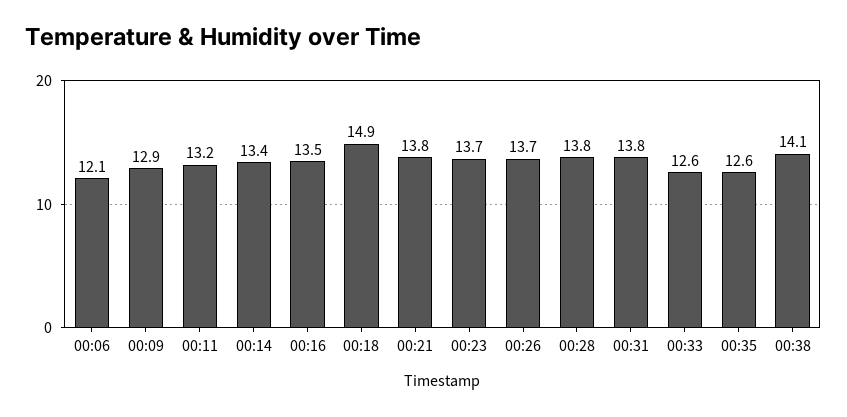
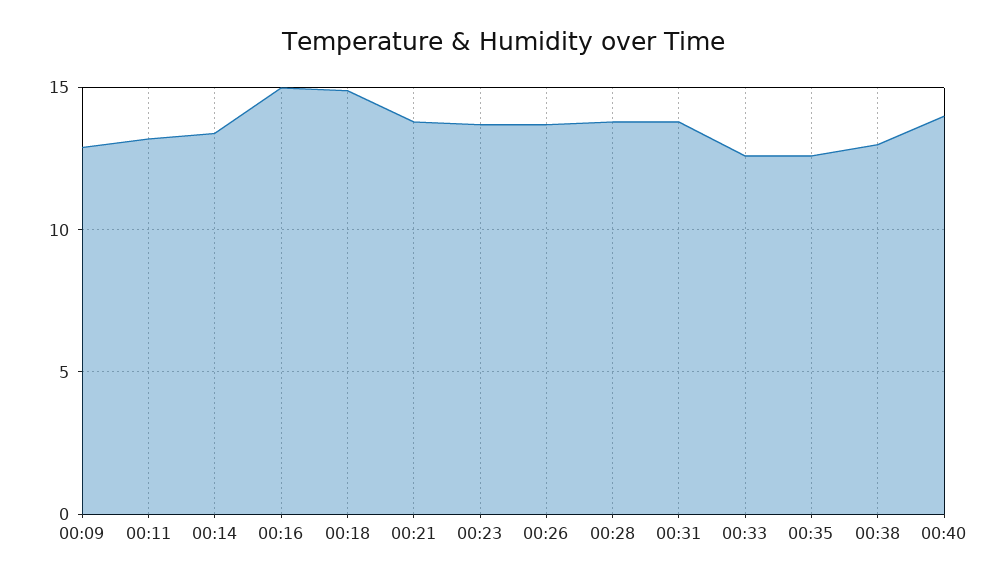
00:06: 12.1 -> none
00:16: 13.5 -> 15
00:38: 14.1 -> 13
00:40: none -> 14

